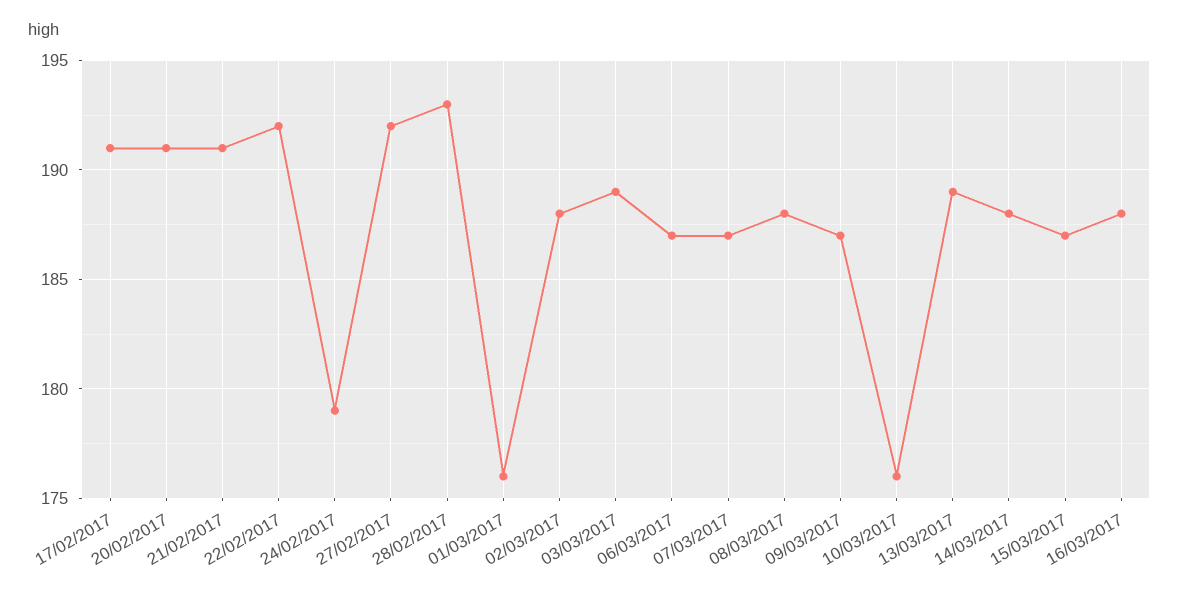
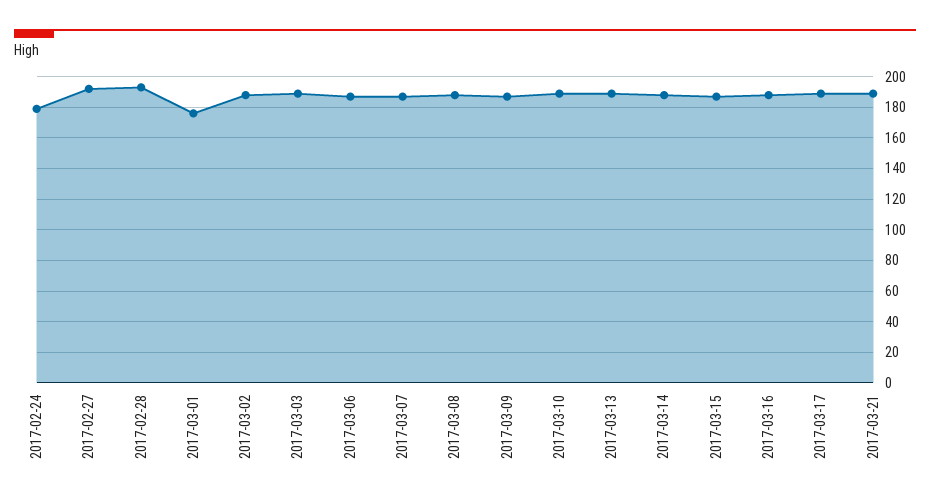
17/02/2017: 191 -> none
20/02/2017: 191 -> none
21/02/2017: 191 -> none
22/02/2017: 192 -> none
10/03/2017: 176 -> 190
2017-03-17: none -> 190
2017-03-21: none -> 190

